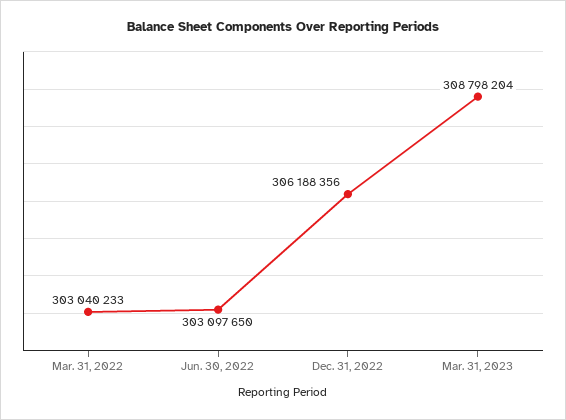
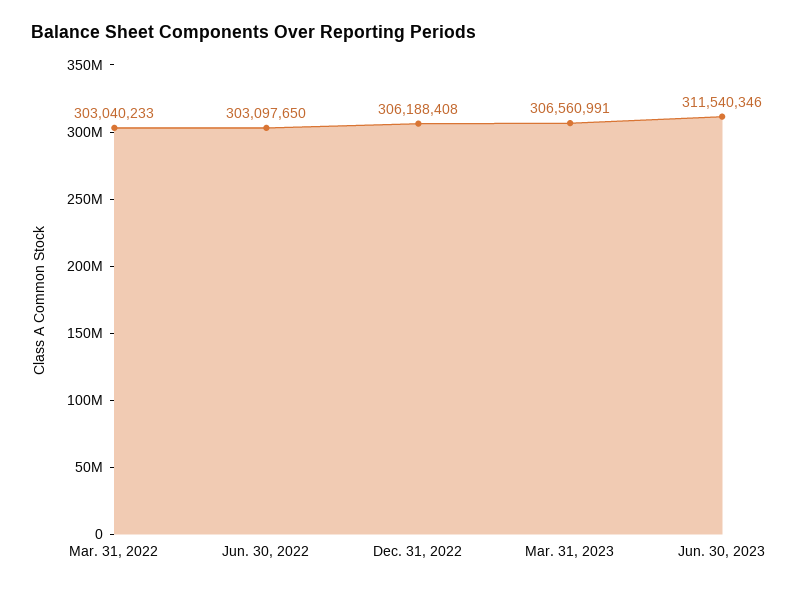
Dec. 31, 2022: 306188356 -> 306188408
Mar. 31, 2023: 308798204 -> 306560991
Jun. 30, 2023: none -> 311540346

